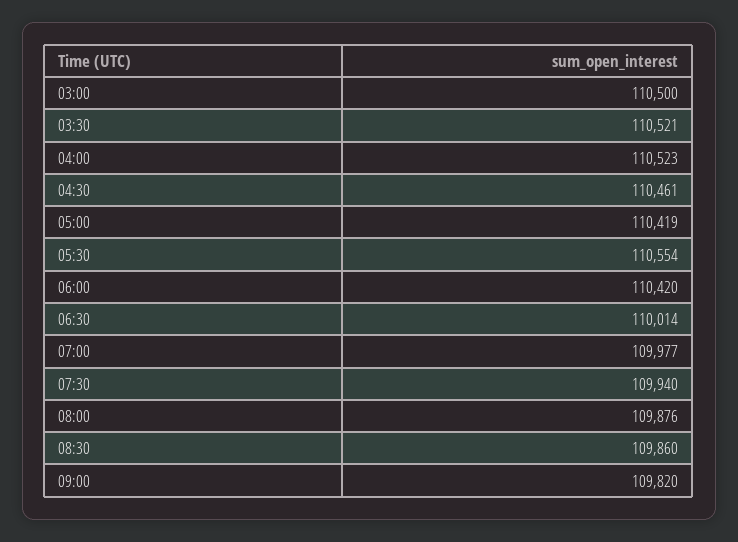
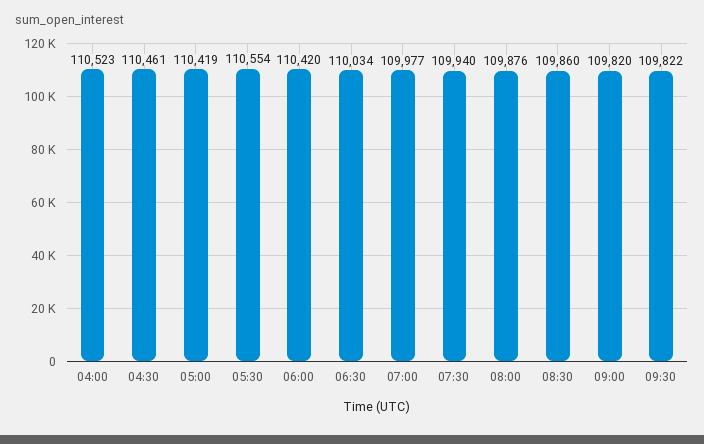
03:00: 110500 -> none
03:30: 110521 -> none
06:30: 110014 -> 110034
09:30: none -> 109822

